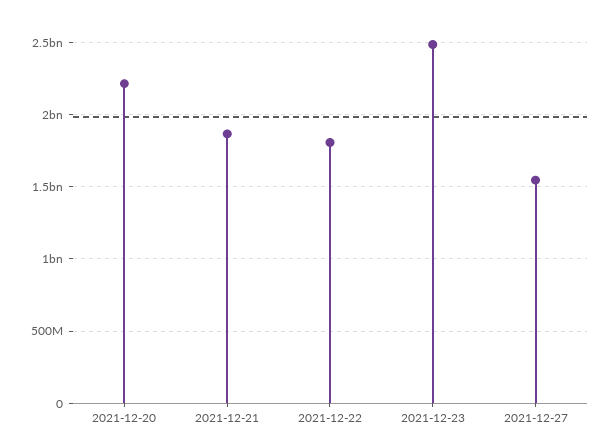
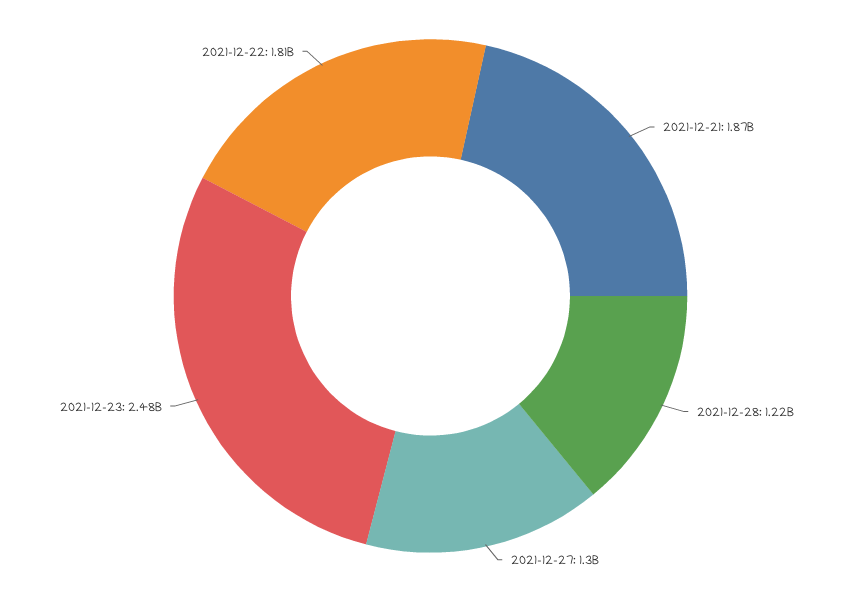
2021-12-20: 2200000000 -> none
2021-12-27: 1550000000 -> 1300000000
2021-12-28: none -> 1220000000

